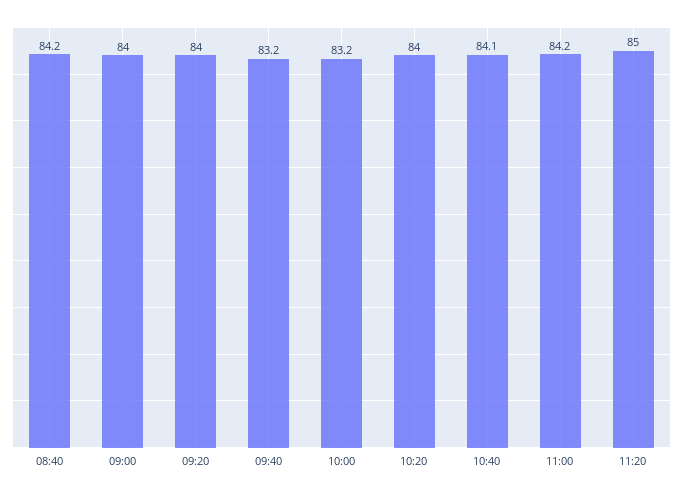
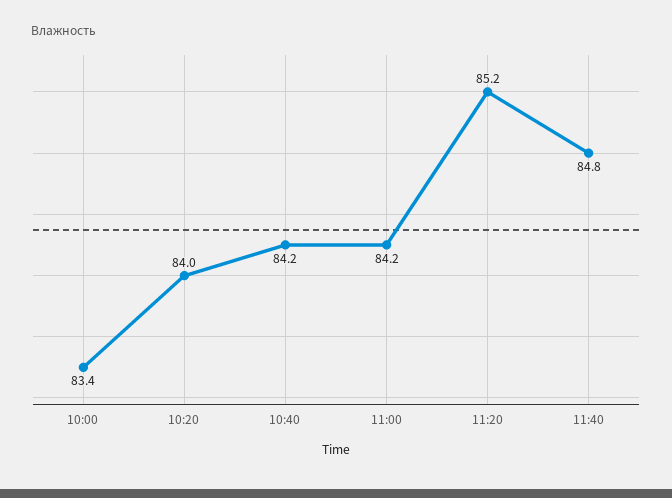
08:40: 84.2 -> none
09:00: 84 -> none
09:20: 84 -> none
09:40: 83.2 -> none
10:00: 83.2 -> 83.4
10:40: 84.1 -> 84.2
11:20: 85 -> 85.2
11:40: none -> 84.8

